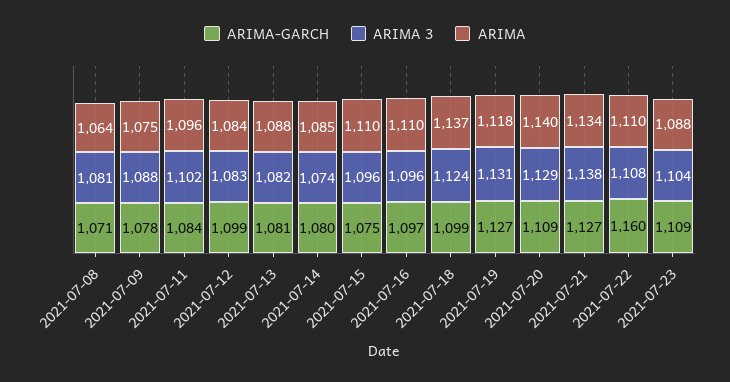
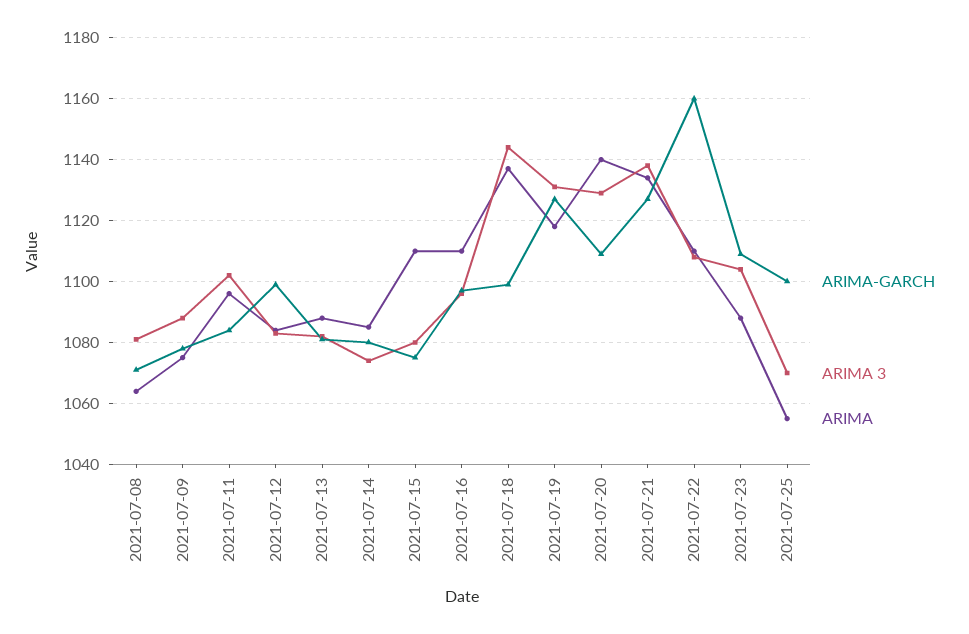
ARIMA 3, 2021-07-15: 1096 -> 1080
ARIMA 3, 2021-07-18: 1124 -> 1145
ARIMA-GARCH, 2021-07-25: none -> 1100
ARIMA 3, 2021-07-25: none -> 1070
ARIMA, 2021-07-25: none -> 1055

